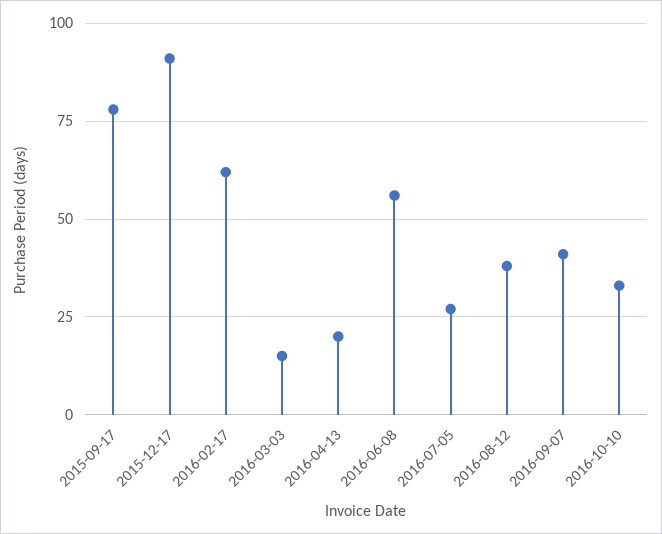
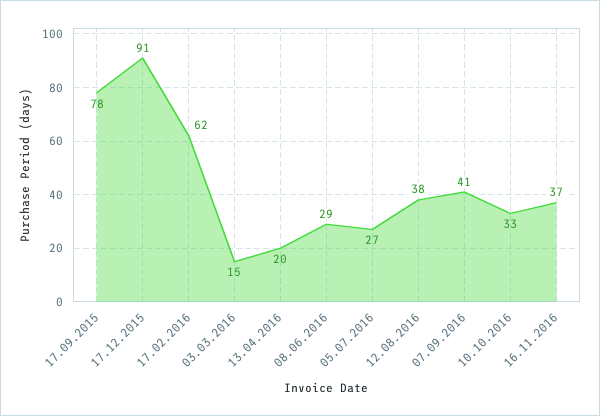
2016-06-08: 55 -> 29
16.11.2016: none -> 37

